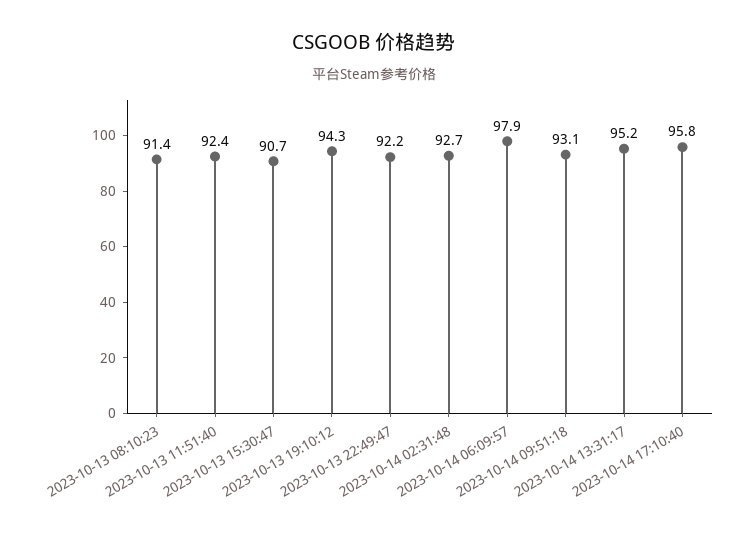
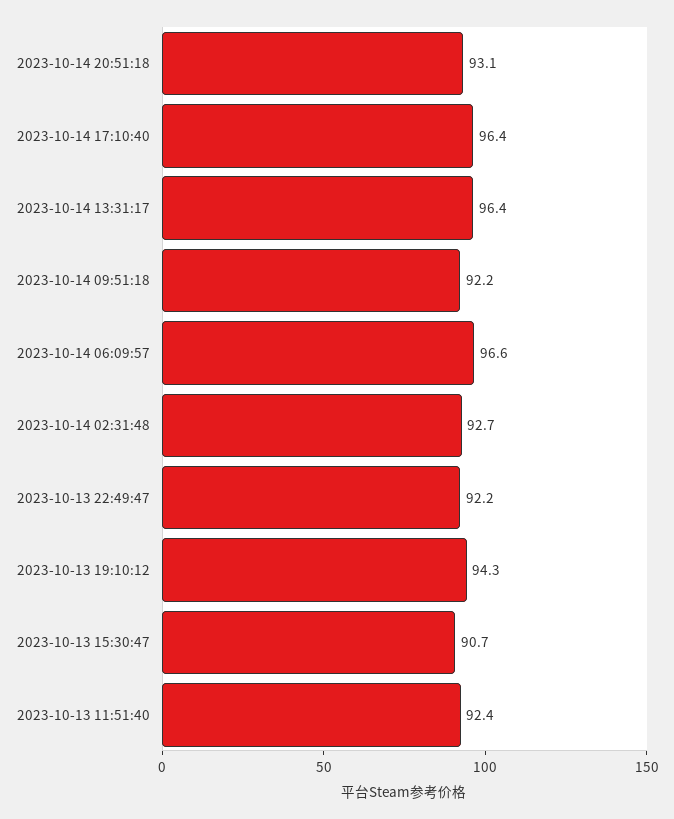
2023-10-13 08:10:23: 91.4 -> none
2023-10-14 06:09:57: 97.9 -> 96.6
2023-10-14 09:51:18: 93.1 -> 92.2
2023-10-14 13:31:17: 95.2 -> 96.4
2023-10-14 17:10:40: 95.8 -> 96.4
2023-10-14 20:51:18: none -> 93.1

